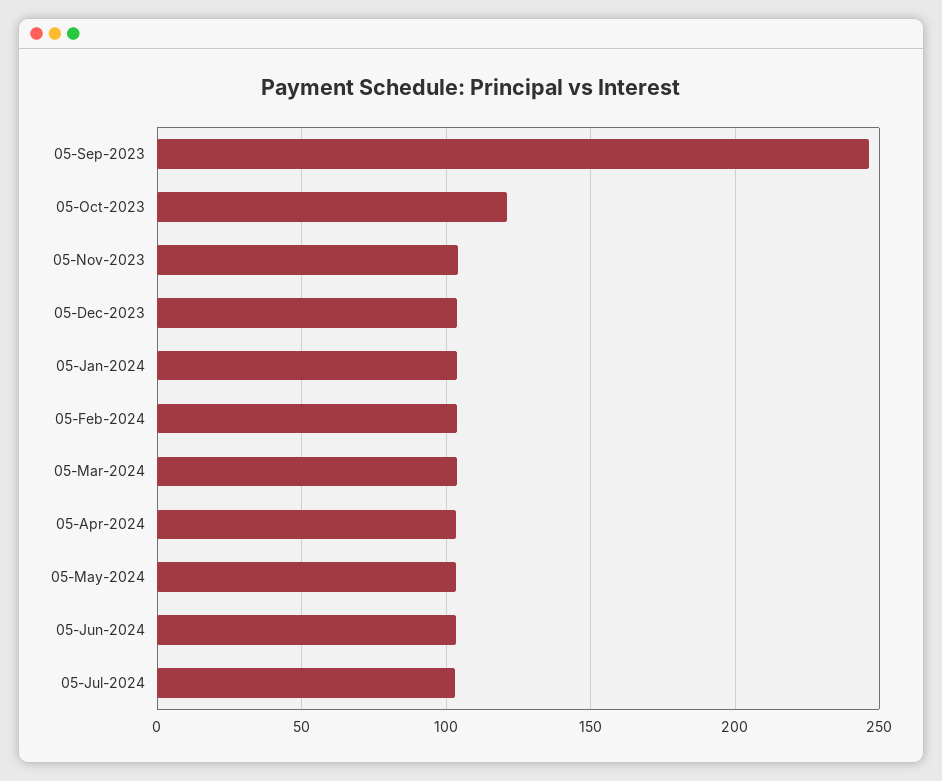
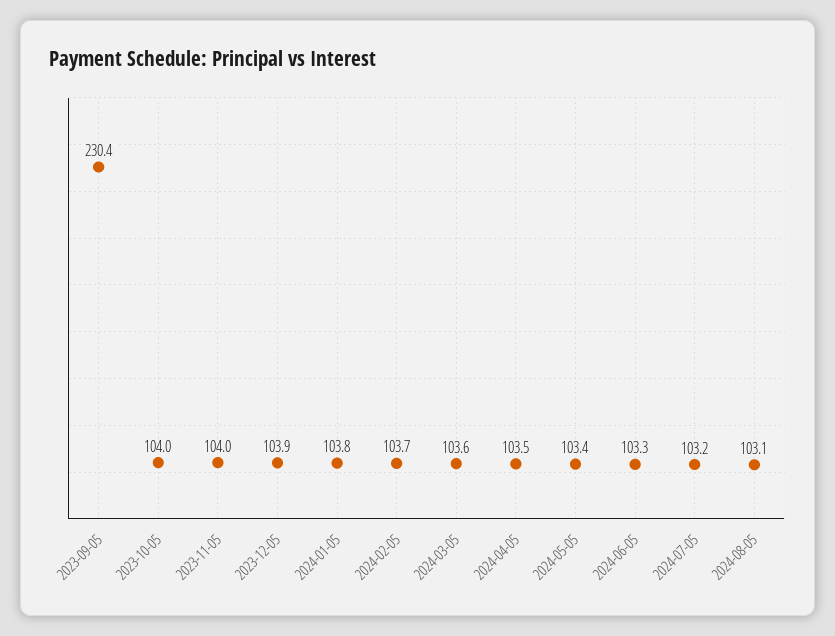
05-Sep-2023: 245 -> 230.4
05-Oct-2023: 120 -> 104
2024-08-05: none -> 103.1

